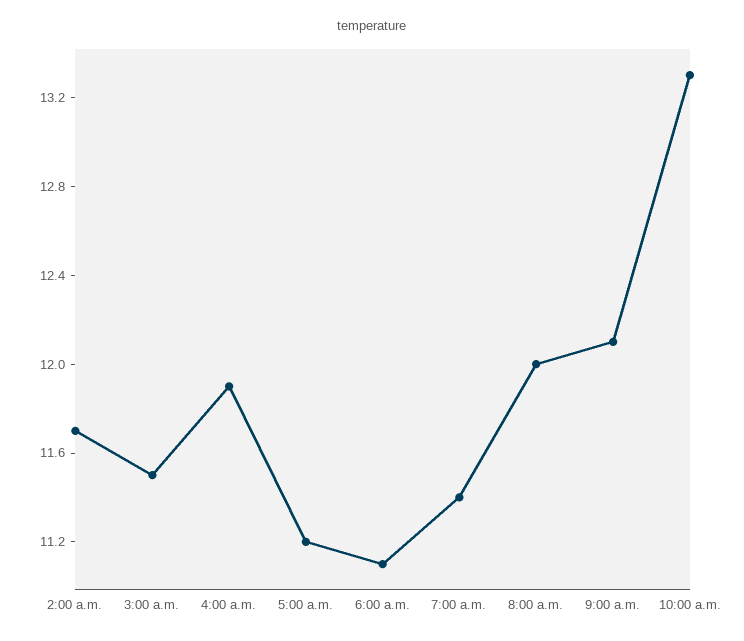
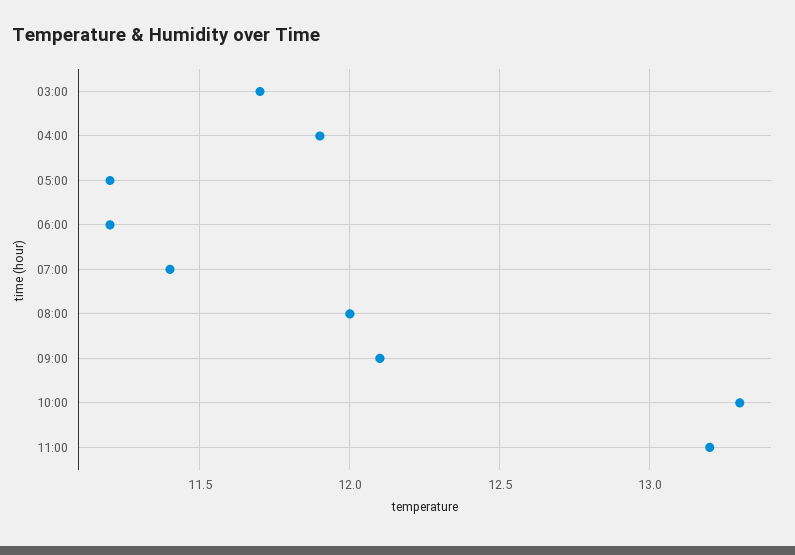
2:00 a.m.: 11.7 -> none
3:00 a.m.: 11.5 -> 11.7
6:00 a.m.: 11.1 -> 11.2
11:00: none -> 13.2

